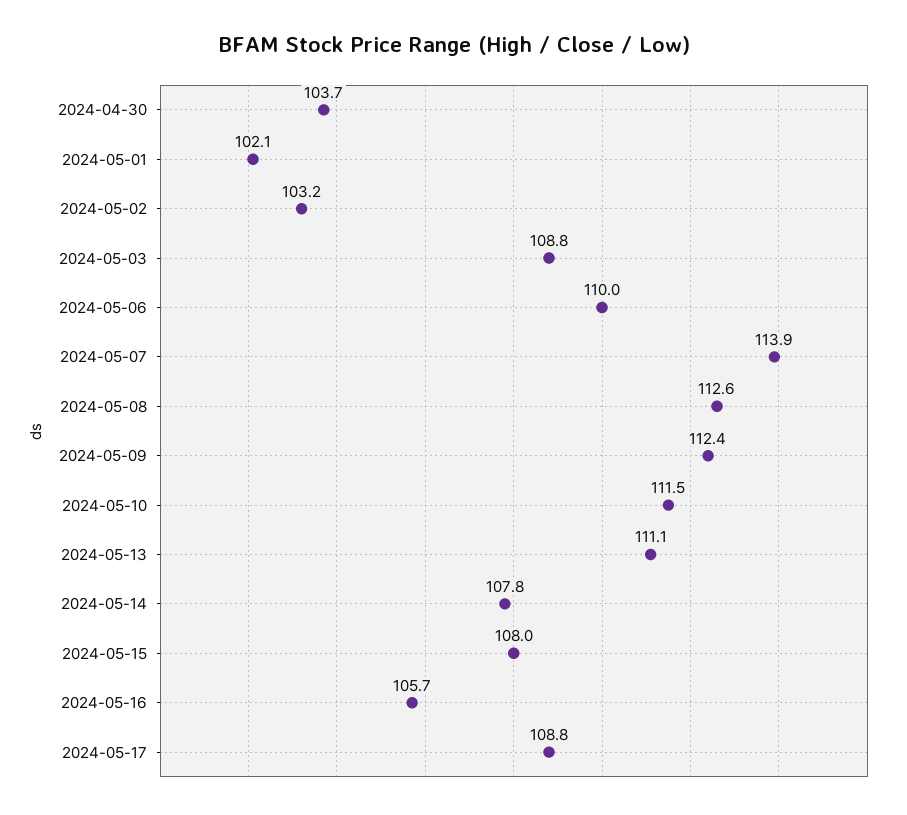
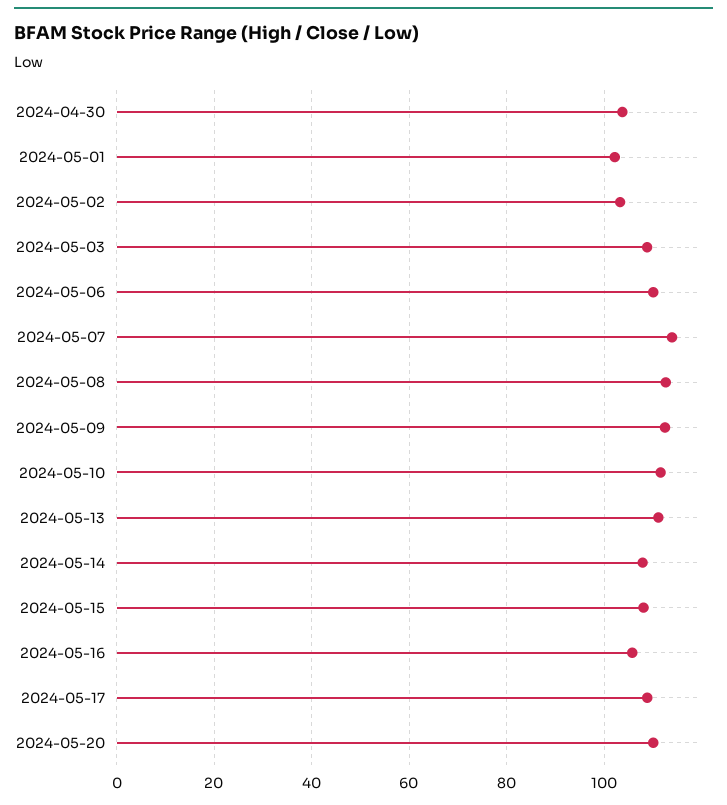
2024-05-20: none -> 110

